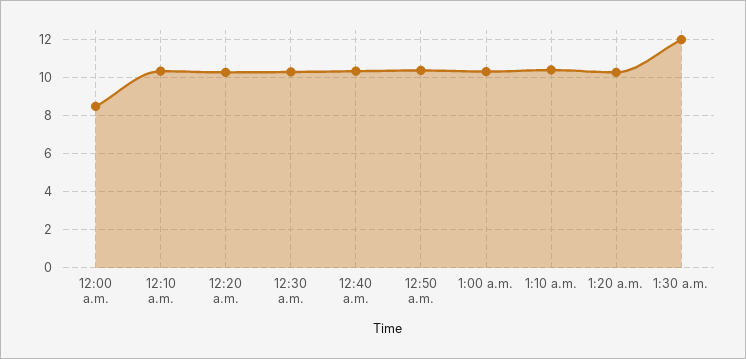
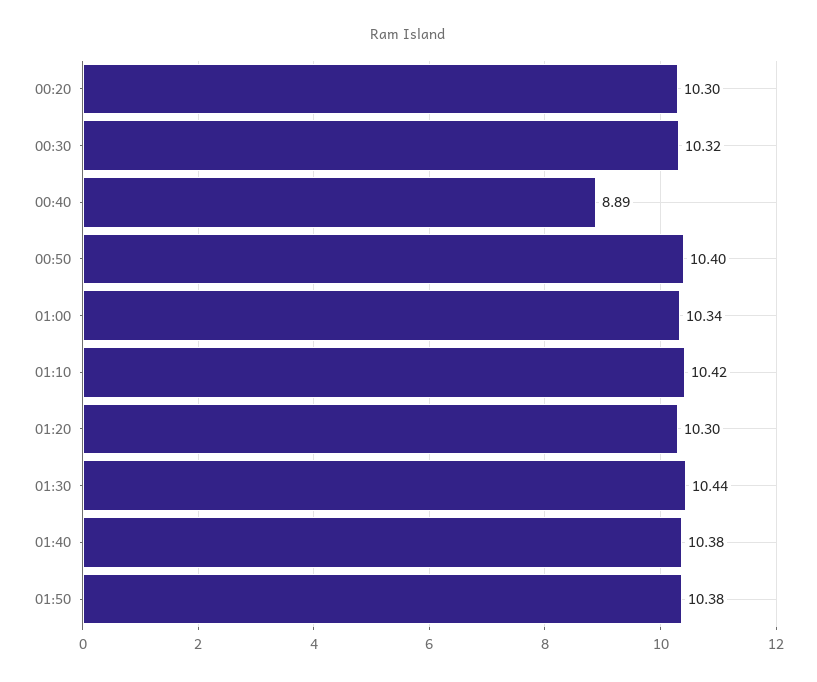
12:00 a.m.: 8.5 -> none
12:10 a.m.: 10.5 -> none
12:40 a.m.: 10.5 -> 8.89
1:30 a.m.: 12 -> 10.44
01:40: none -> 10.38
01:50: none -> 10.38

